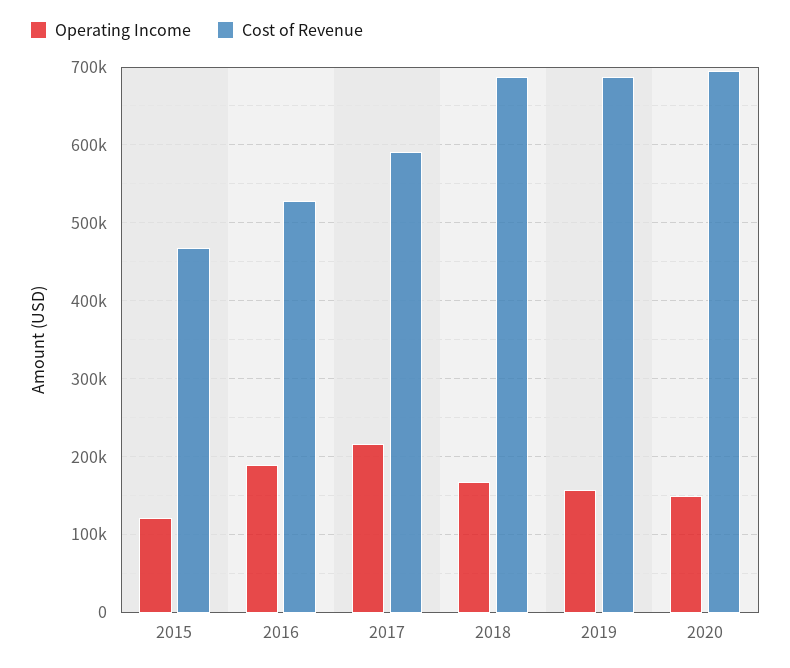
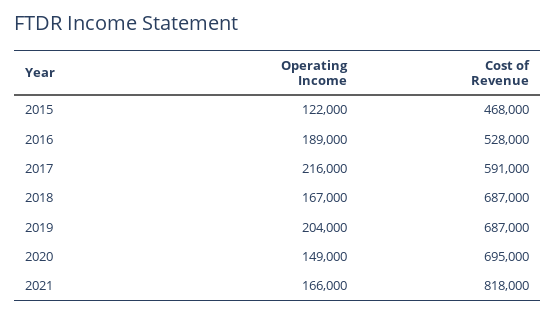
Operating Income, 2019: 160000 -> 204000
Operating Income, 2021: none -> 166000
Cost of Revenue, 2021: none -> 818000

